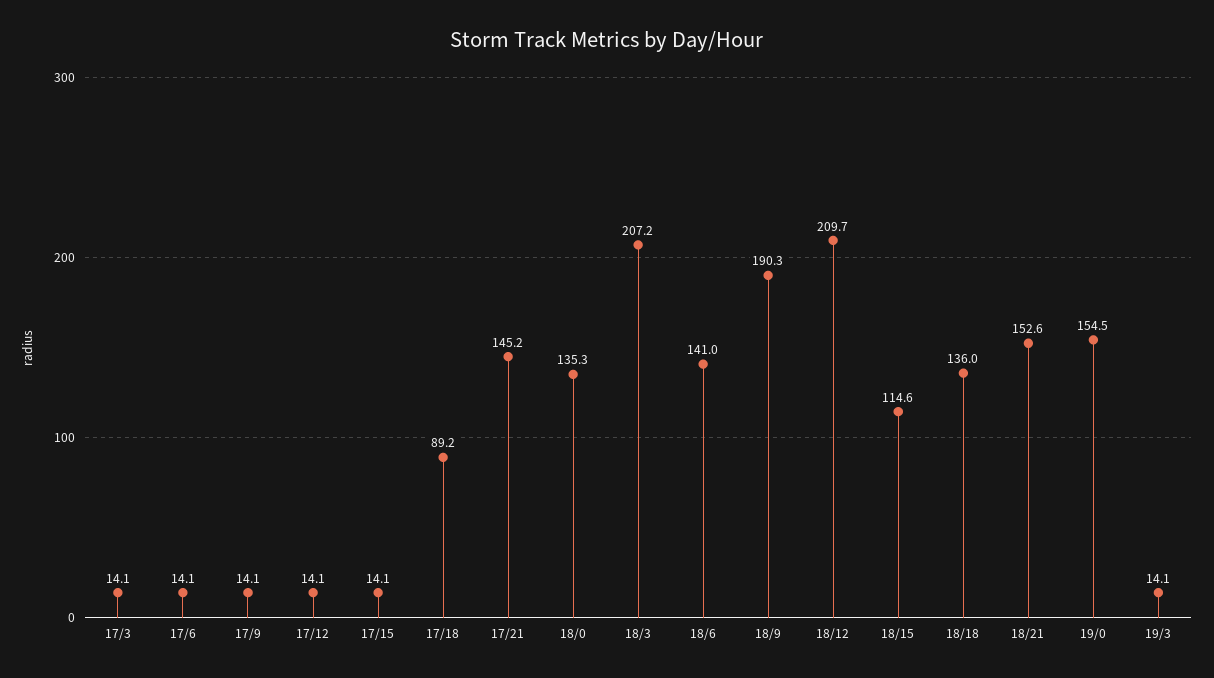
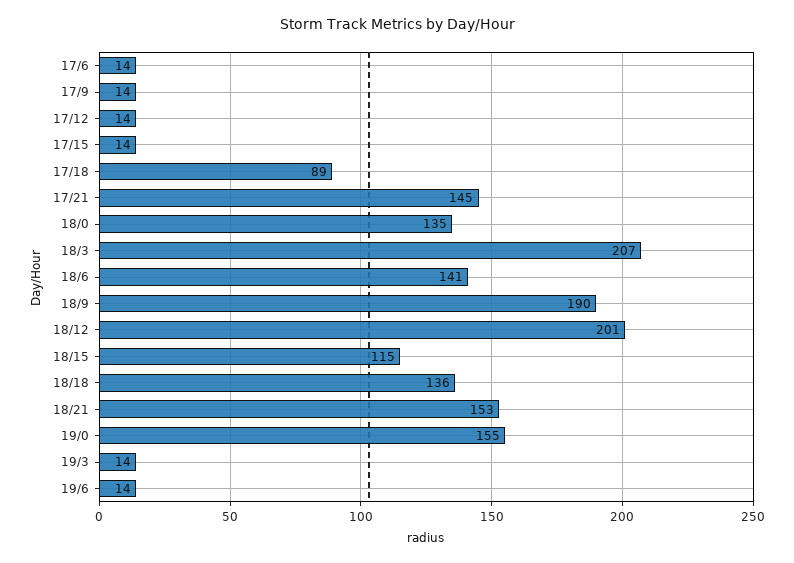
17/3: 14.1 -> none
18/12: 209.7 -> 201
19/6: none -> 14

